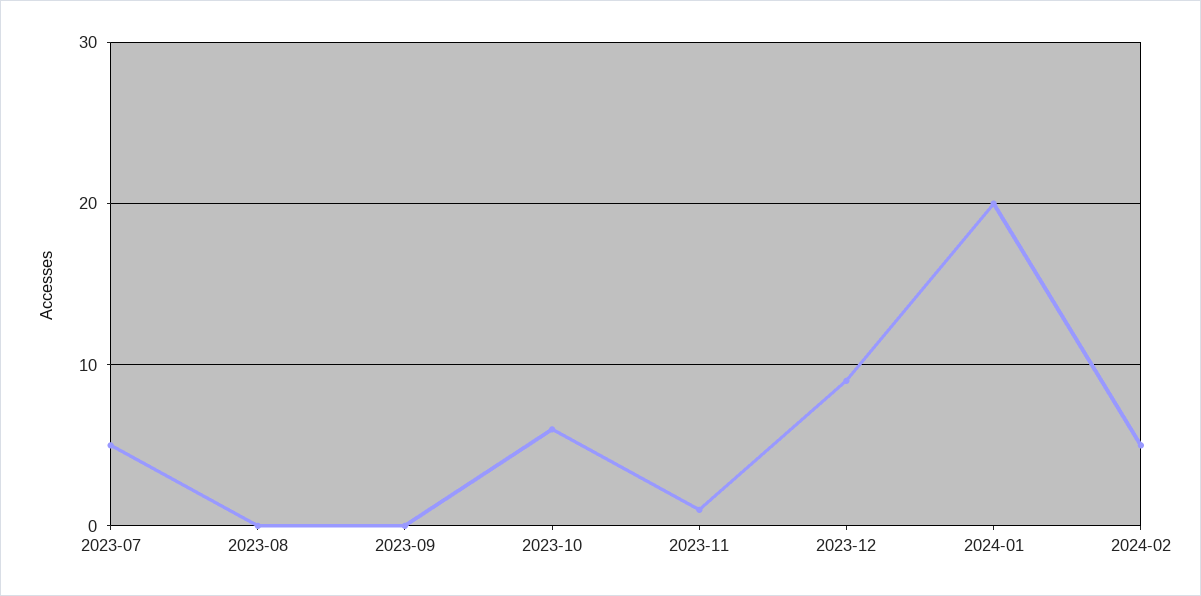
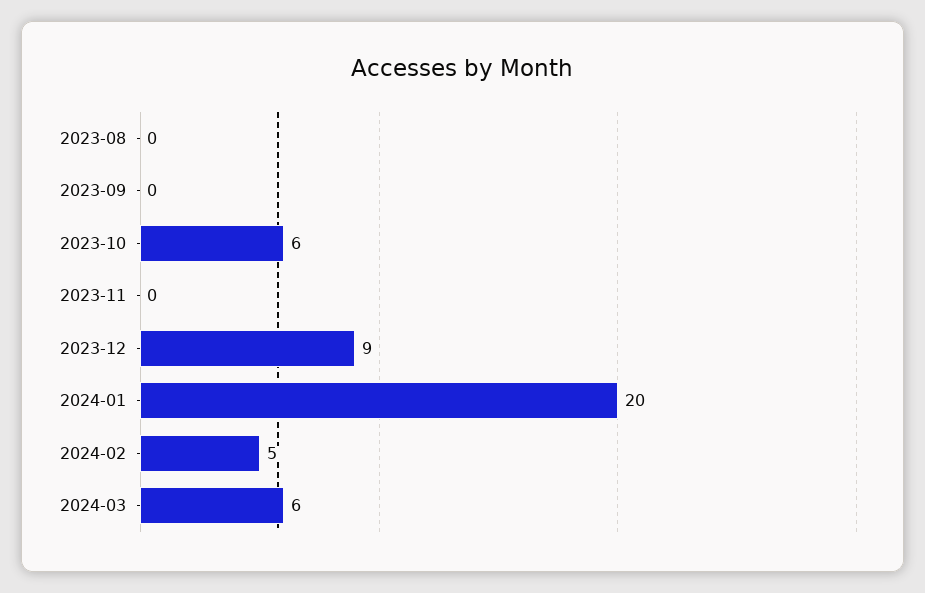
2023-07: 5 -> none
2023-11: 1 -> 0
2024-03: none -> 6

